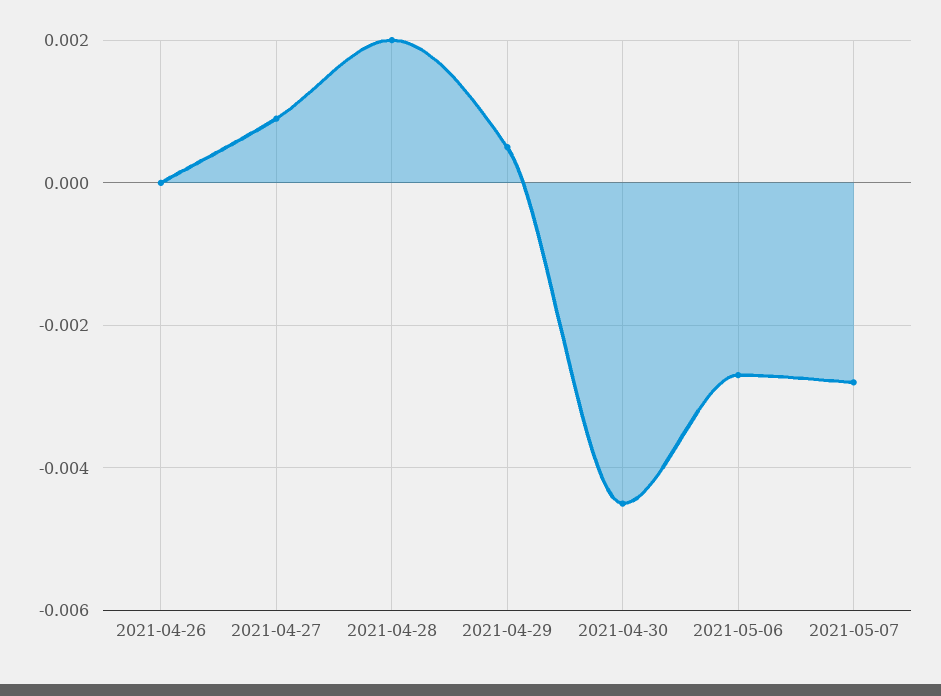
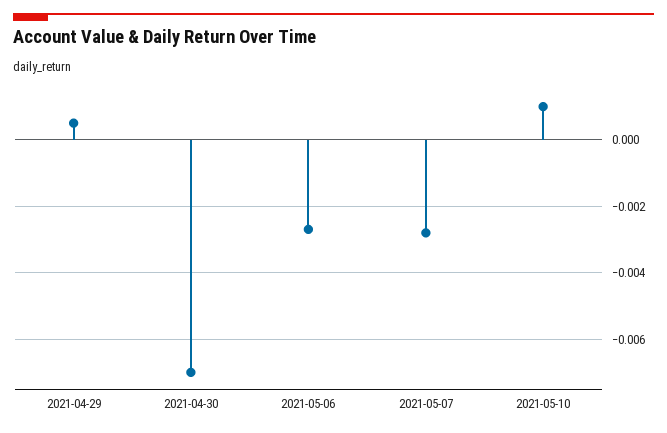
2021-04-26: 0 -> none
2021-04-27: 0.001 -> none
2021-04-28: 0.002 -> none
2021-04-30: -0.0045 -> -0.007
2021-05-10: none -> 0.001

